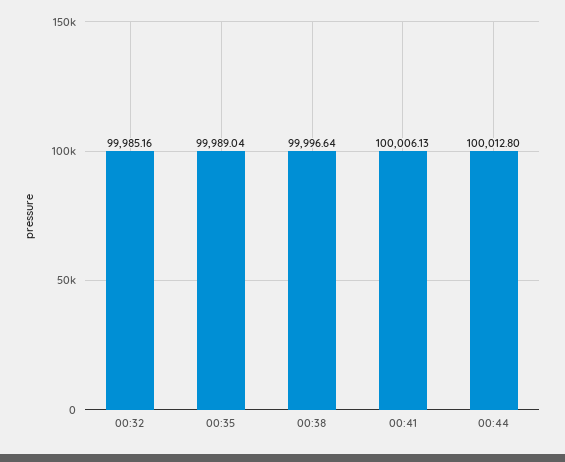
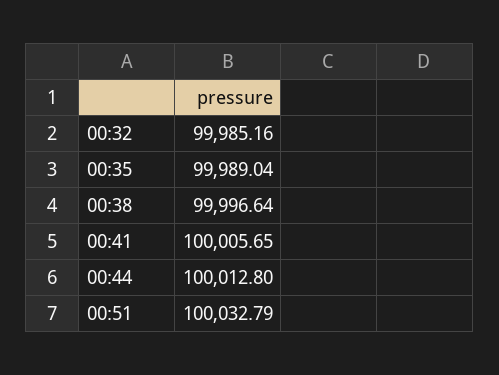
00:41: 100006.13 -> 100005.65
00:51: none -> 100032.79

